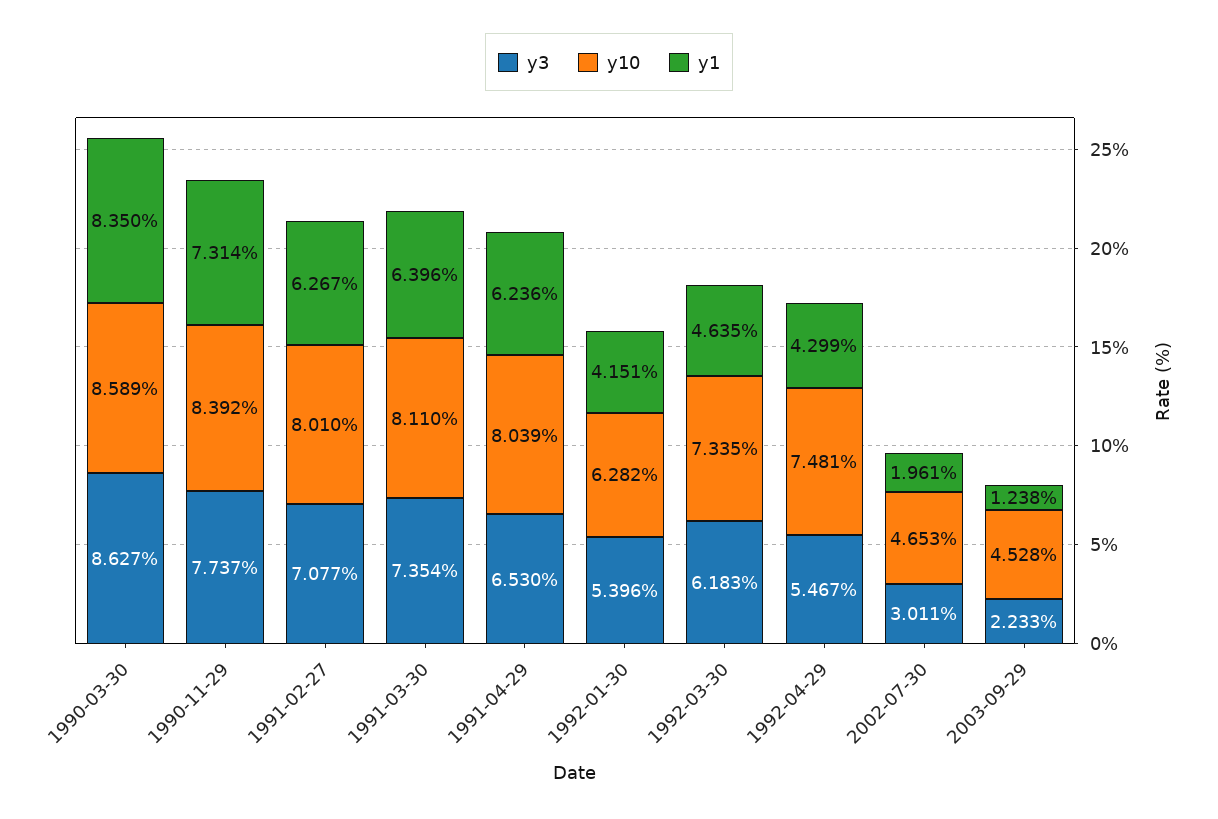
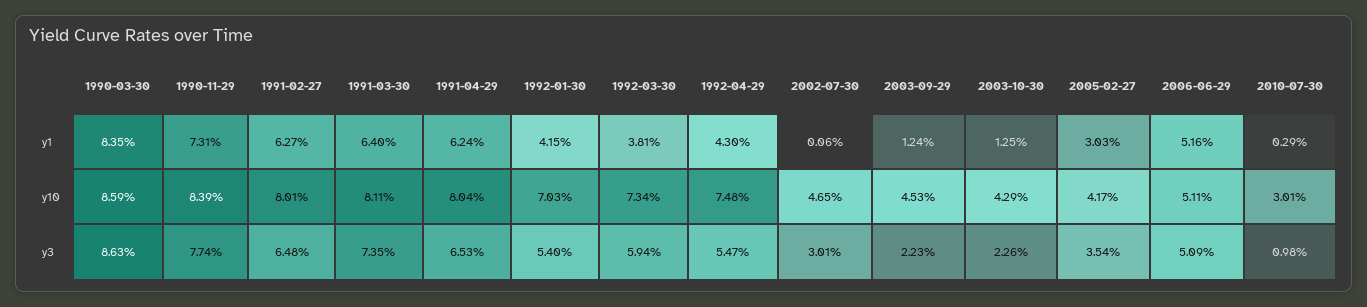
y3, 1991-02-27: 7.077 -> 6.48
y10, 1992-01-30: 6.282 -> 7.03
y3, 1992-03-30: 6.183 -> 5.94
y1, 1992-03-30: 4.635 -> 3.81
y1, 2002-07-30: 1.961 -> 0.06
y1, 2003-10-30: none -> 1.25
y1, 2005-02-27: none -> 3.03
y1, 2006-06-29: none -> 5.16
y1, 2010-07-30: none -> 0.29
y10, 2003-10-30: none -> 4.29
y10, 2005-02-27: none -> 4.17
y10, 2006-06-29: none -> 5.11
y10, 2010-07-30: none -> 3.01
y3, 2003-10-30: none -> 2.26
y3, 2005-02-27: none -> 3.54
y3, 2006-06-29: none -> 5.09
y3, 2010-07-30: none -> 0.98

